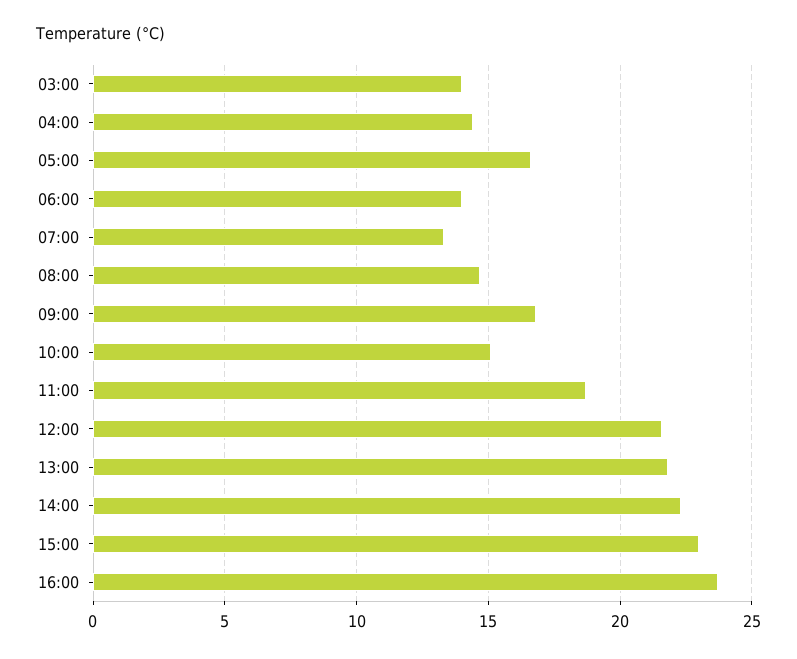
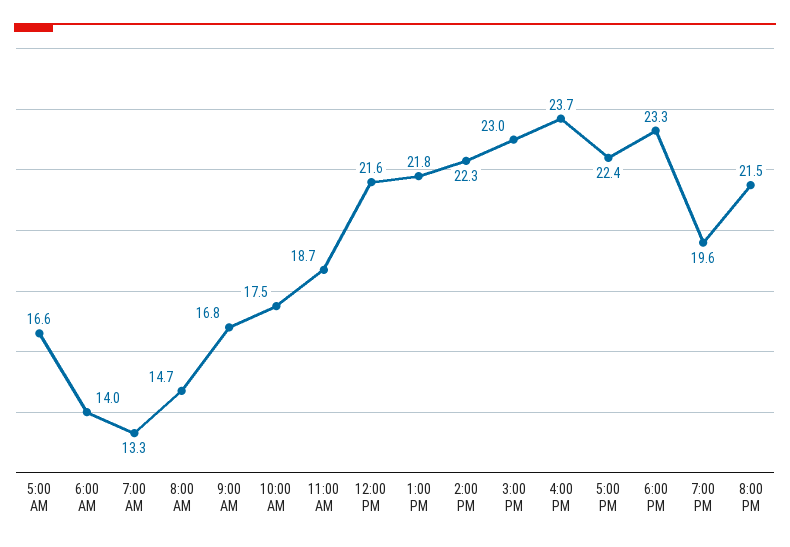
03:00: 14 -> none
04:00: 14.5 -> none
10:00: 15 -> 17.5
5:00 PM: none -> 22.4
6:00 PM: none -> 23.3
7:00 PM: none -> 19.6
8:00 PM: none -> 21.5

